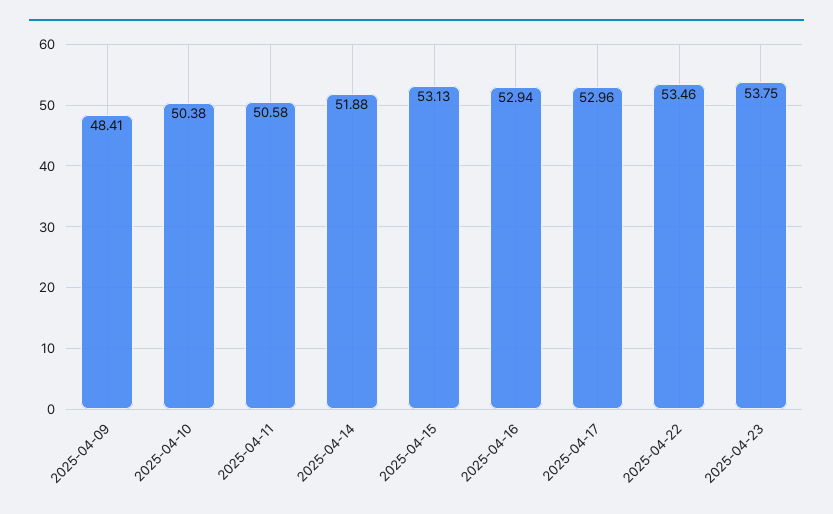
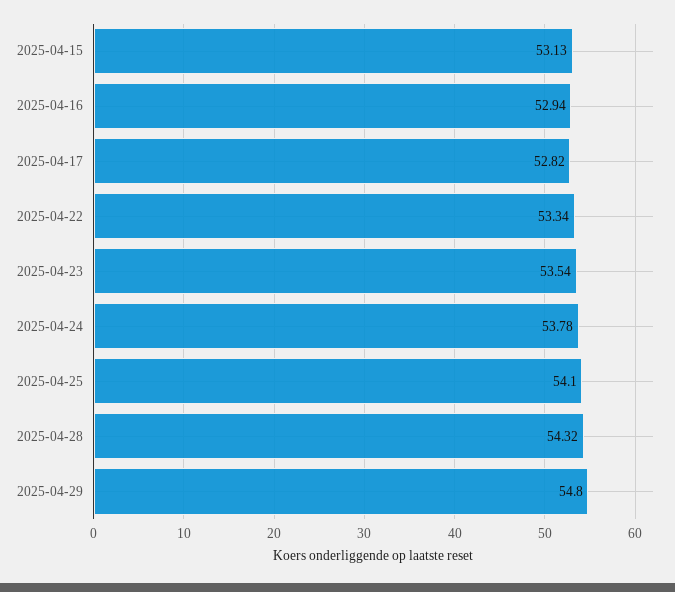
2025-04-09: 48.41 -> none
2025-04-10: 50.38 -> none
2025-04-11: 50.58 -> none
2025-04-14: 51.88 -> none
2025-04-17: 52.96 -> 52.82
2025-04-22: 53.46 -> 53.34
2025-04-23: 53.75 -> 53.54
2025-04-24: none -> 53.78
2025-04-25: none -> 54.1
2025-04-28: none -> 54.32
2025-04-29: none -> 54.8

